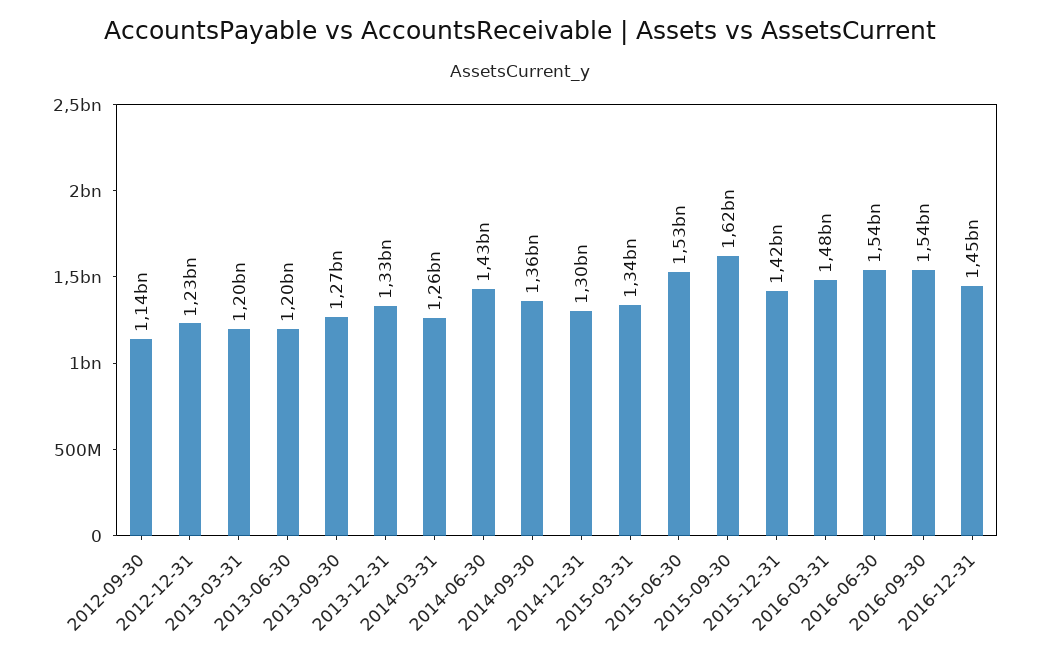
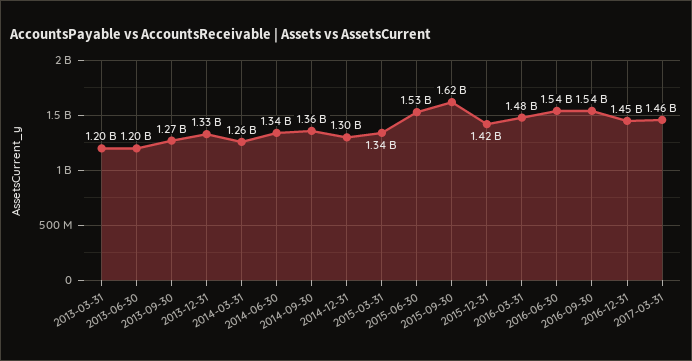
2012-09-30: 1140000000 -> none
2012-12-31: 1230000000 -> none
2014-06-30: 1430000000 -> 1340000000
2017-03-31: none -> 1460000000

